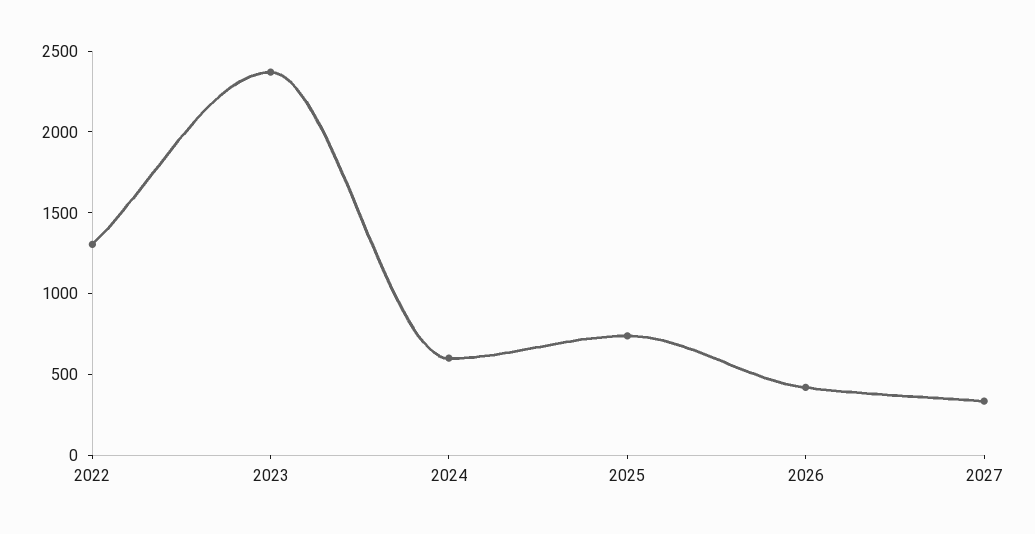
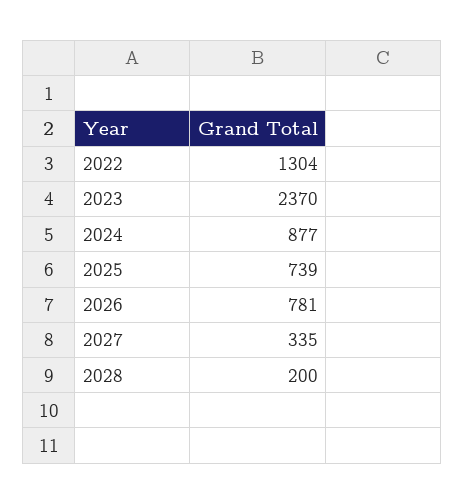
2024: 600 -> 877
2026: 400 -> 781
2028: none -> 200

